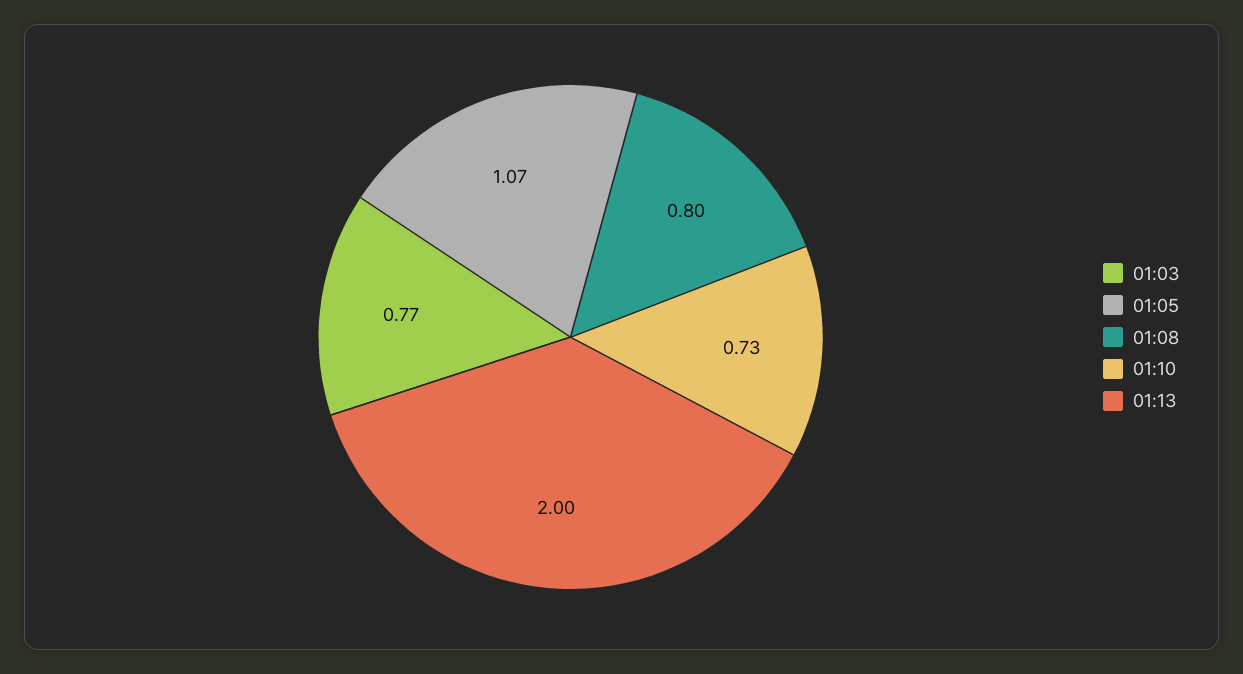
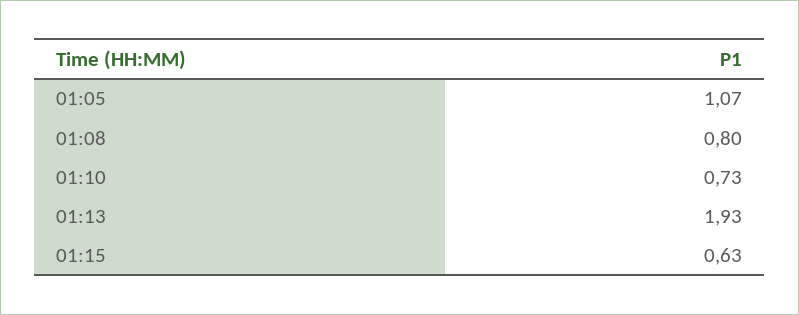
01:03: 0.77 -> none
01:13: 2 -> 1.93
01:15: none -> 0.63

